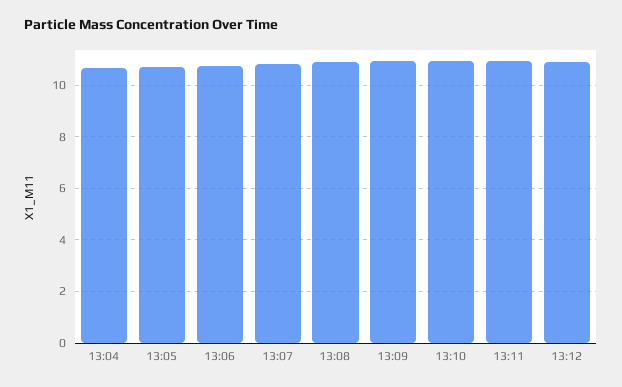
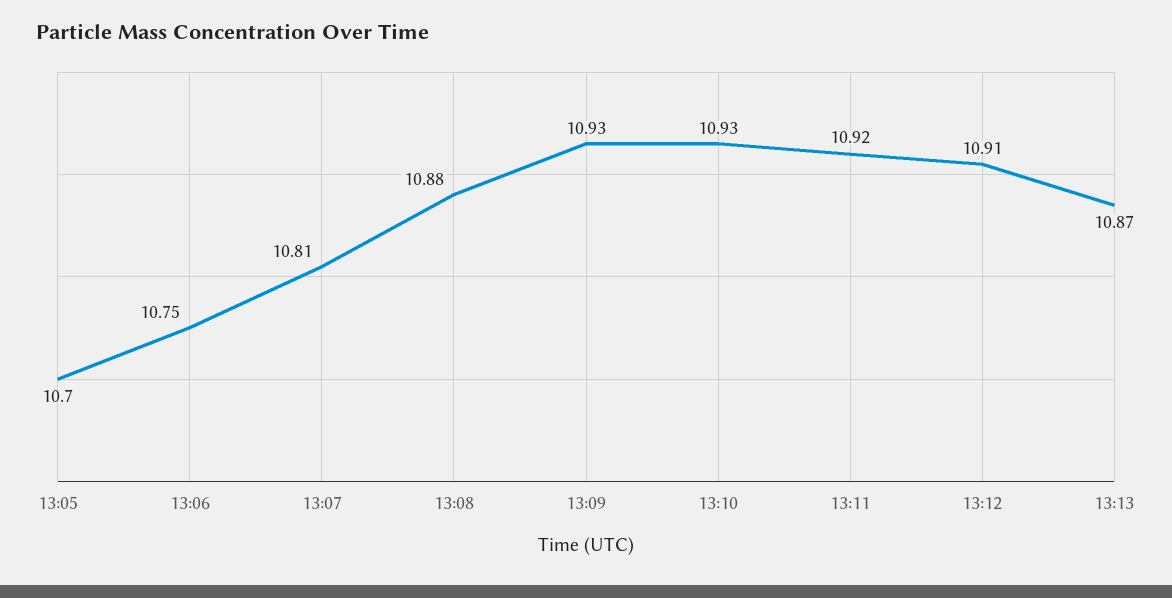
13:04: 10.75 -> none
13:13: none -> 10.87

